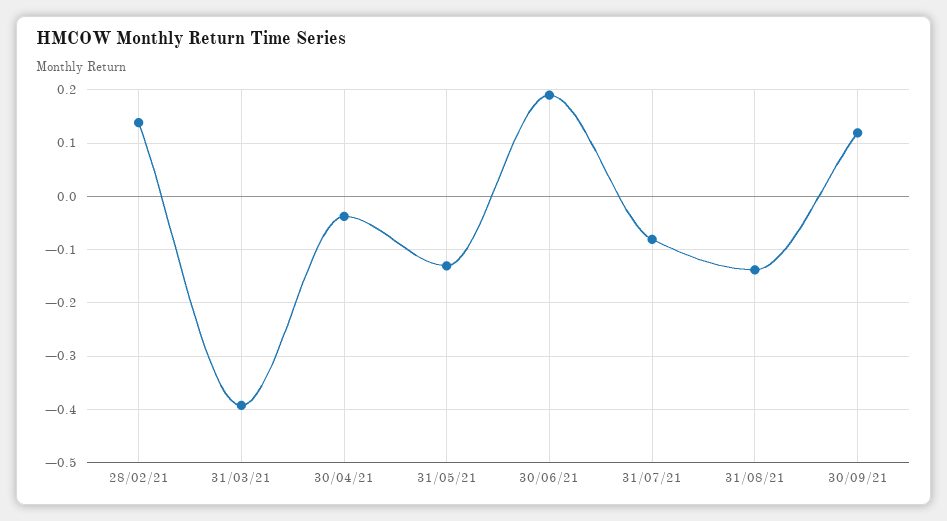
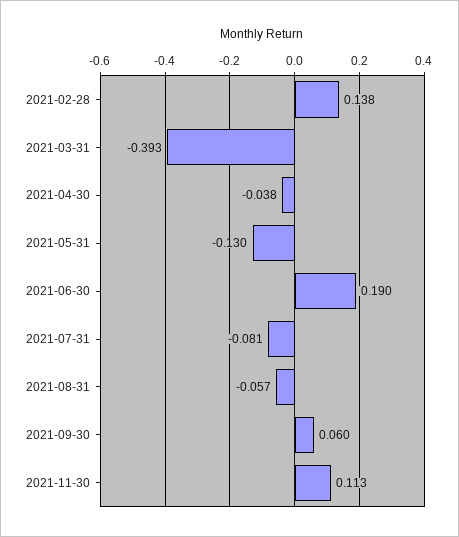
31/08/21: -0.14 -> -0.057
30/09/21: 0.12 -> 0.06
2021-11-30: none -> 0.113

